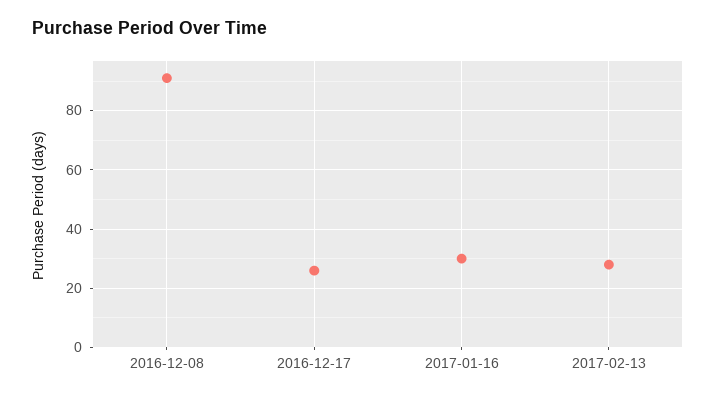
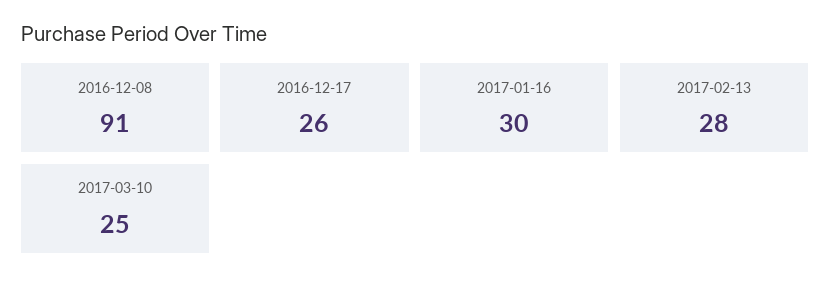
2017-03-10: none -> 25

